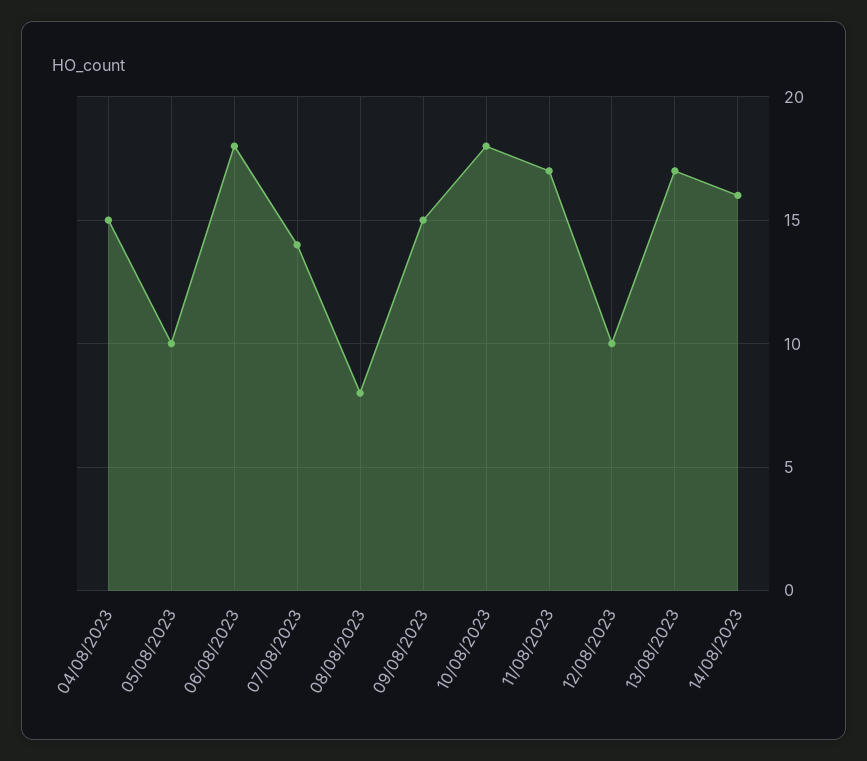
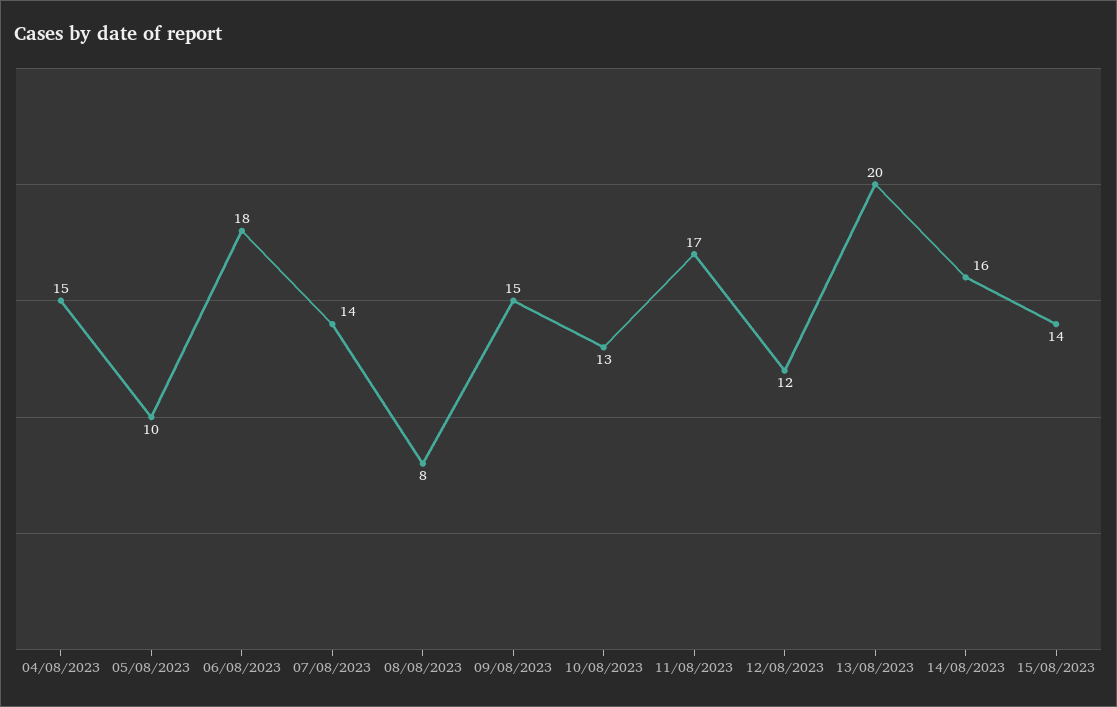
10/08/2023: 18 -> 13
12/08/2023: 10 -> 12
13/08/2023: 17 -> 20
15/08/2023: none -> 14

